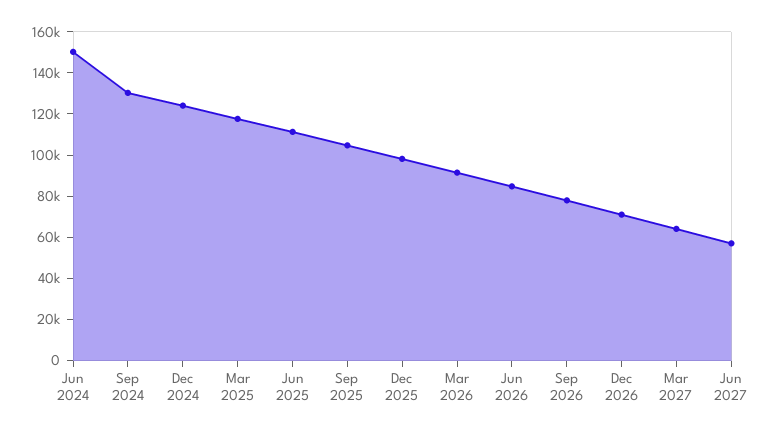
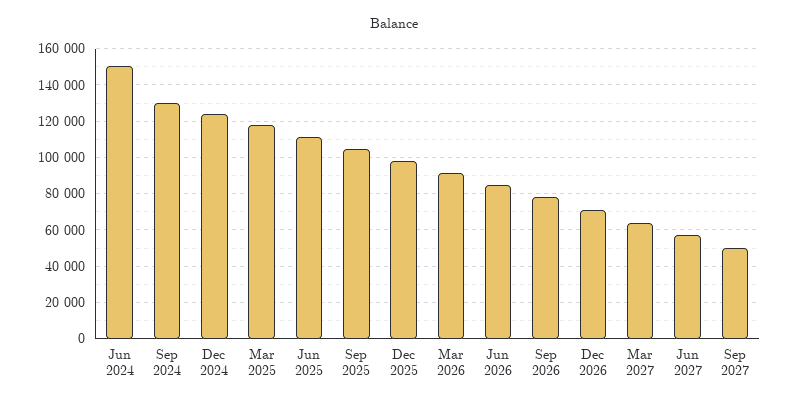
Sep 2027: none -> 50000

